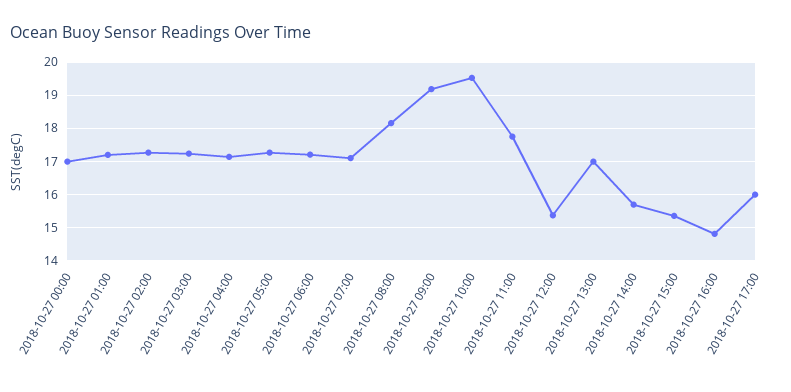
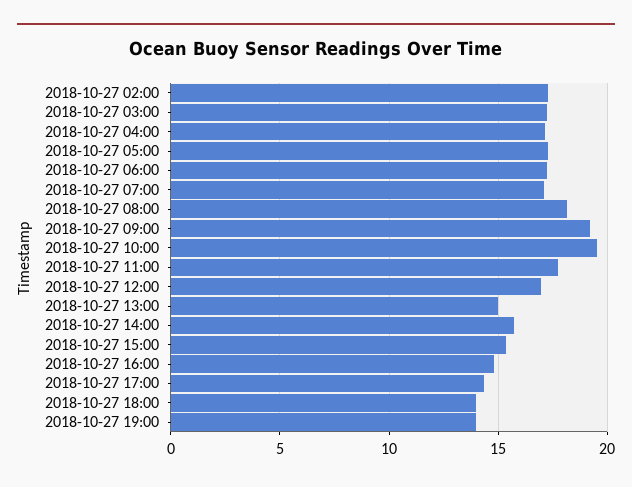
2018-10-27 00:00: 17 -> none
2018-10-27 01:00: 17.2 -> none
2018-10-27 12:00: 15.4 -> 17
2018-10-27 13:00: 17 -> 15
2018-10-27 17:00: 16 -> 14.5
2018-10-27 18:00: none -> 14
2018-10-27 19:00: none -> 14

